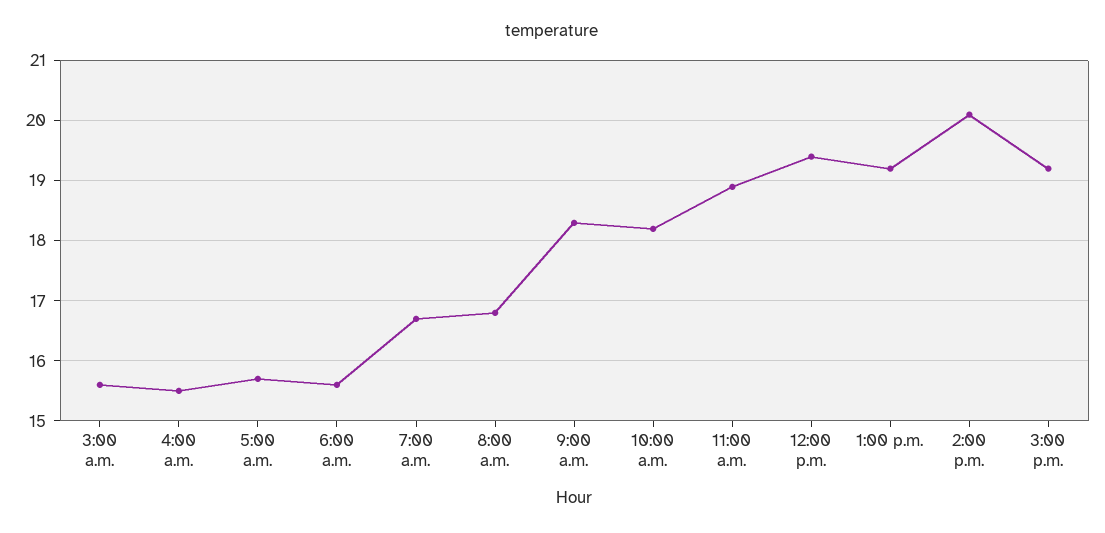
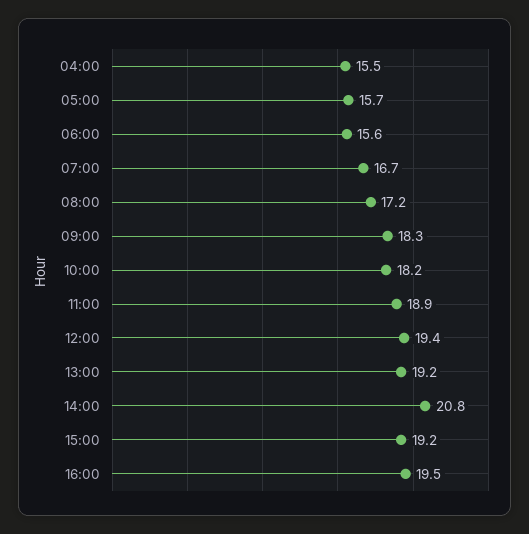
3:00 a.m.: 15.6 -> none
8:00 a.m.: 16.8 -> 17.2
2:00 p.m.: 20.1 -> 20.8
16:00: none -> 19.5

